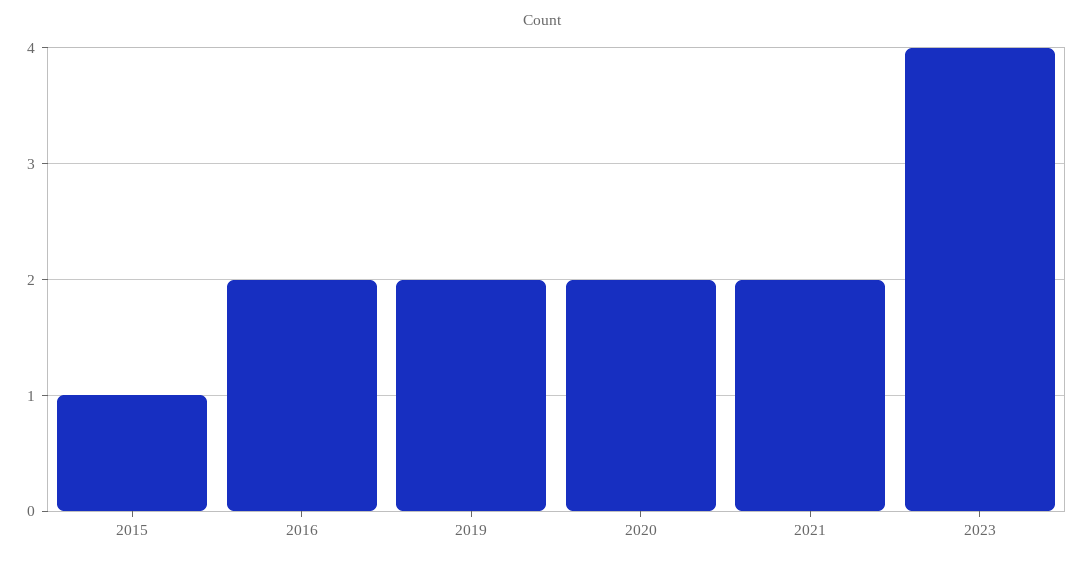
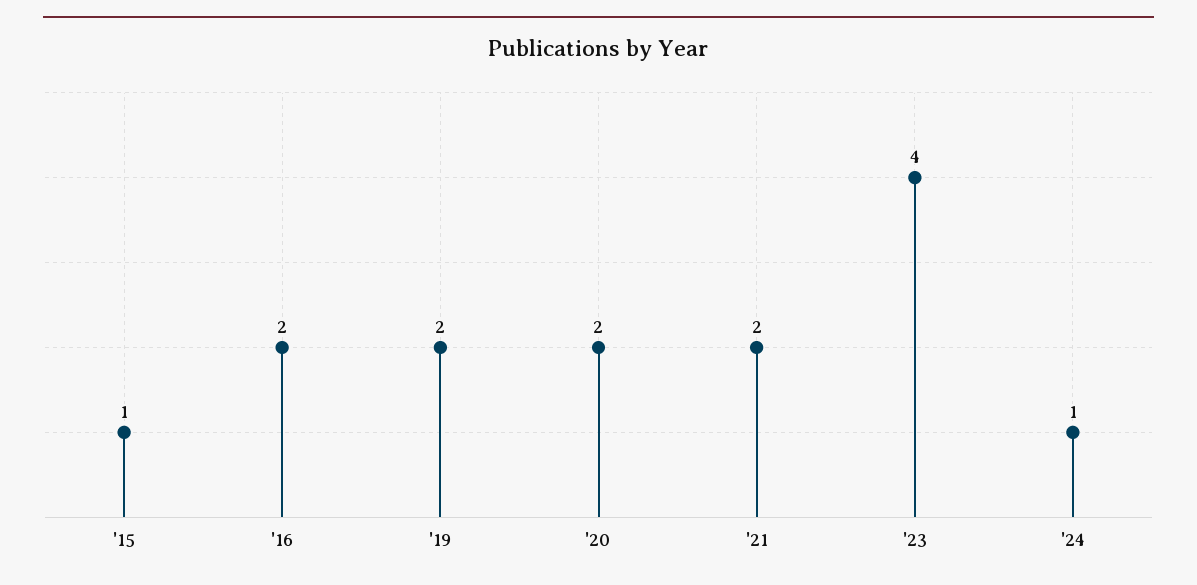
'24: none -> 1

